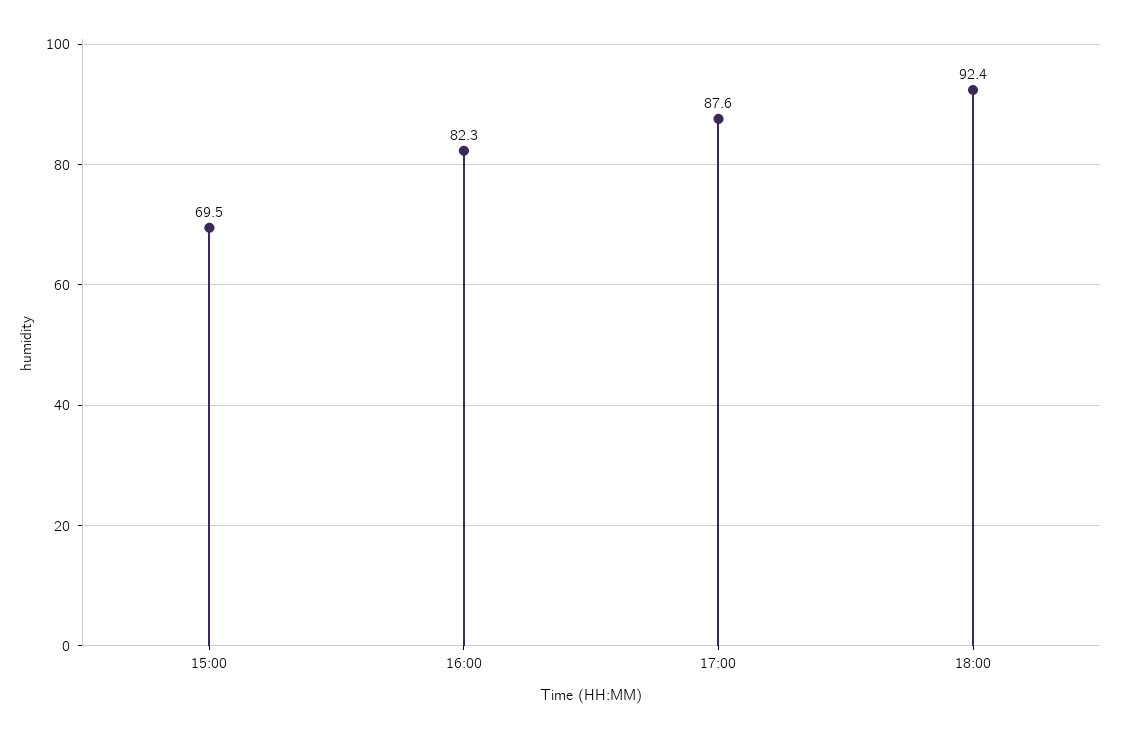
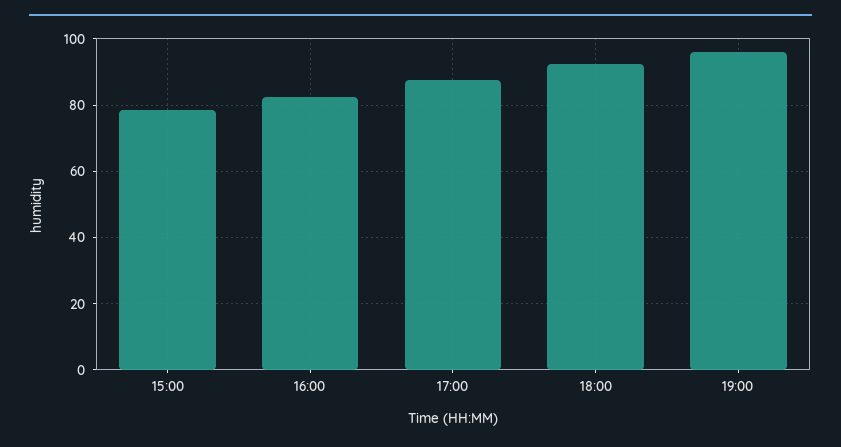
15:00: 69.5 -> 78
19:00: none -> 96

